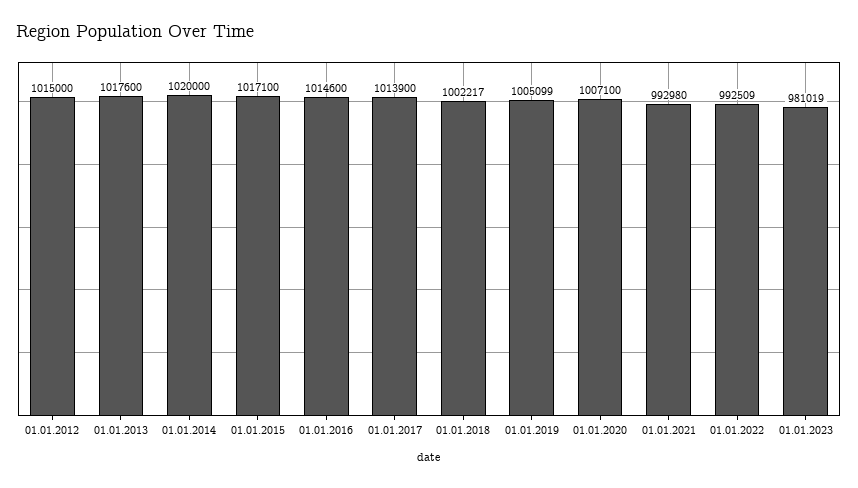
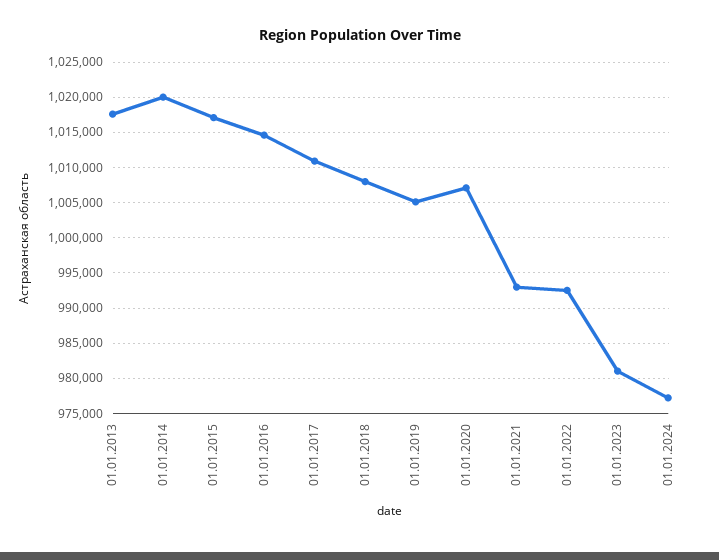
01.01.2012: 1015000 -> none
01.01.2017: 1013900 -> 1011000
01.01.2018: 1002217 -> 1008000
01.01.2024: none -> 977000

